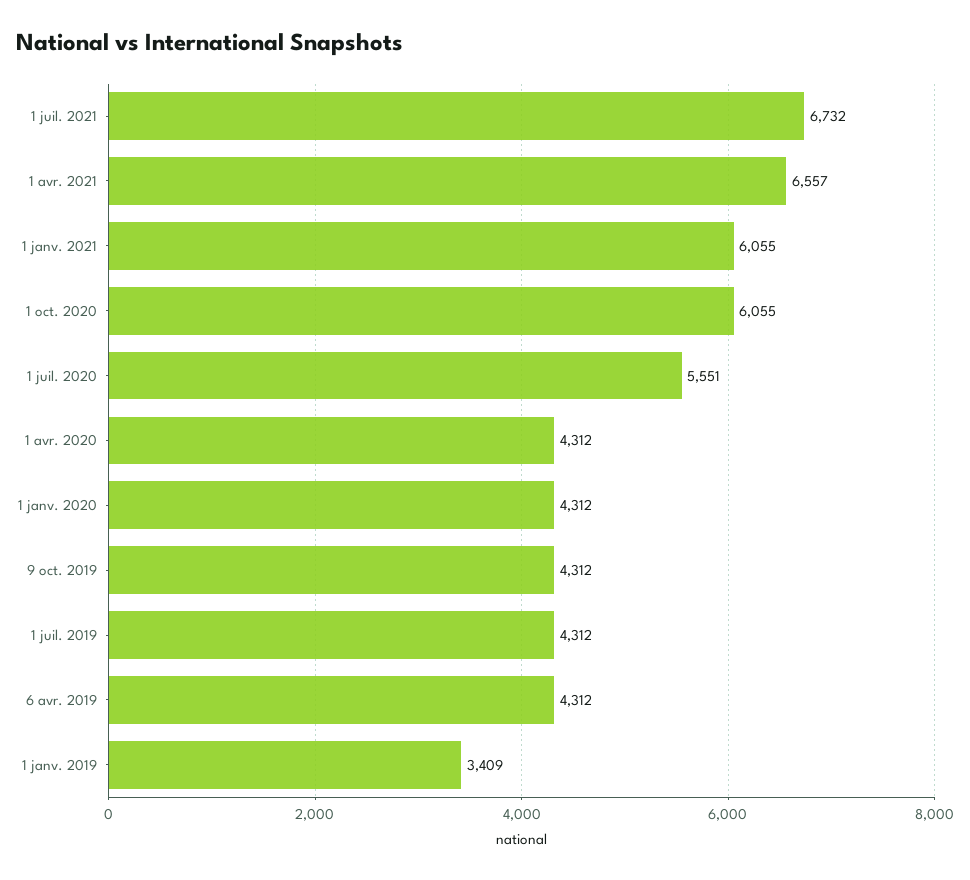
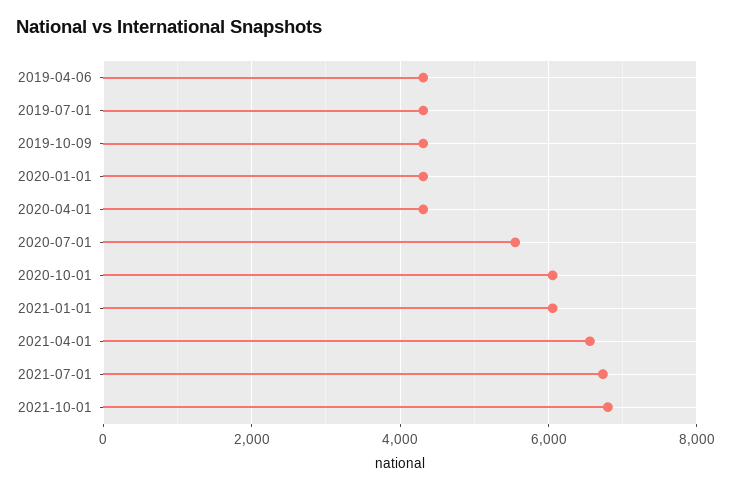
1 janv. 2019: 3409 -> none
2021-10-01: none -> 6800

